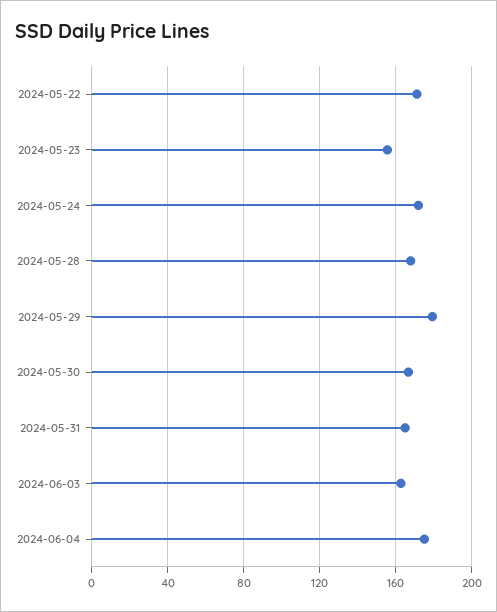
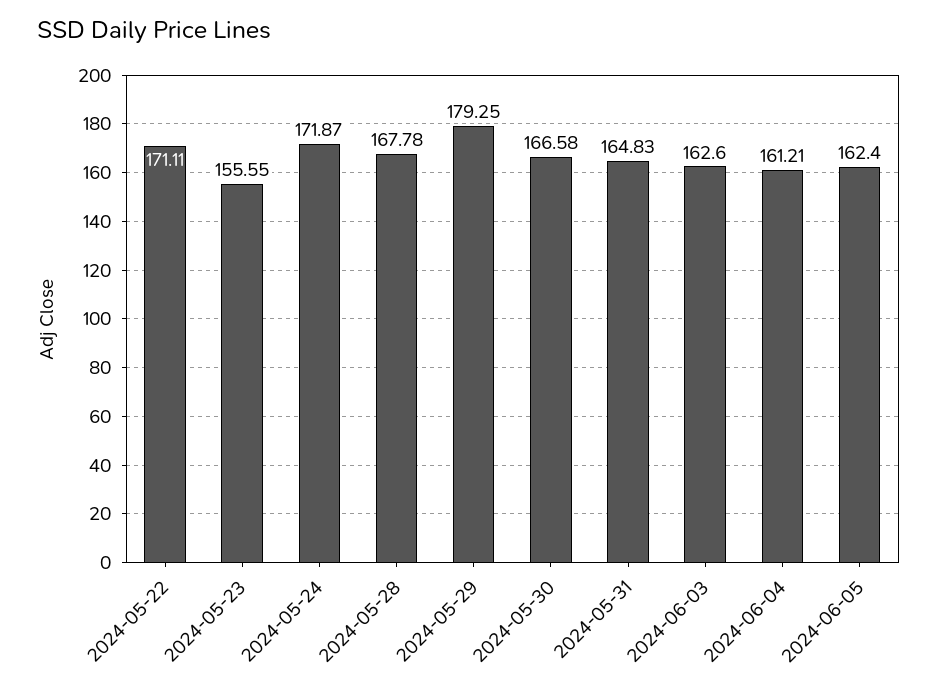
2024-06-04: 175 -> 161.21
2024-06-05: none -> 162.4

